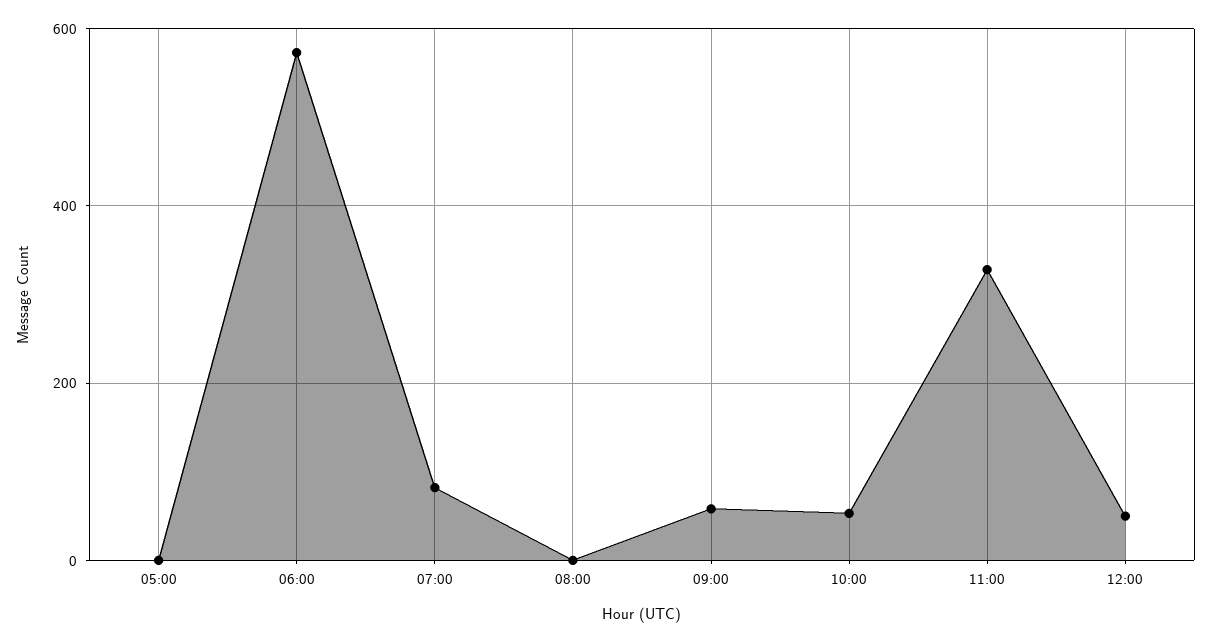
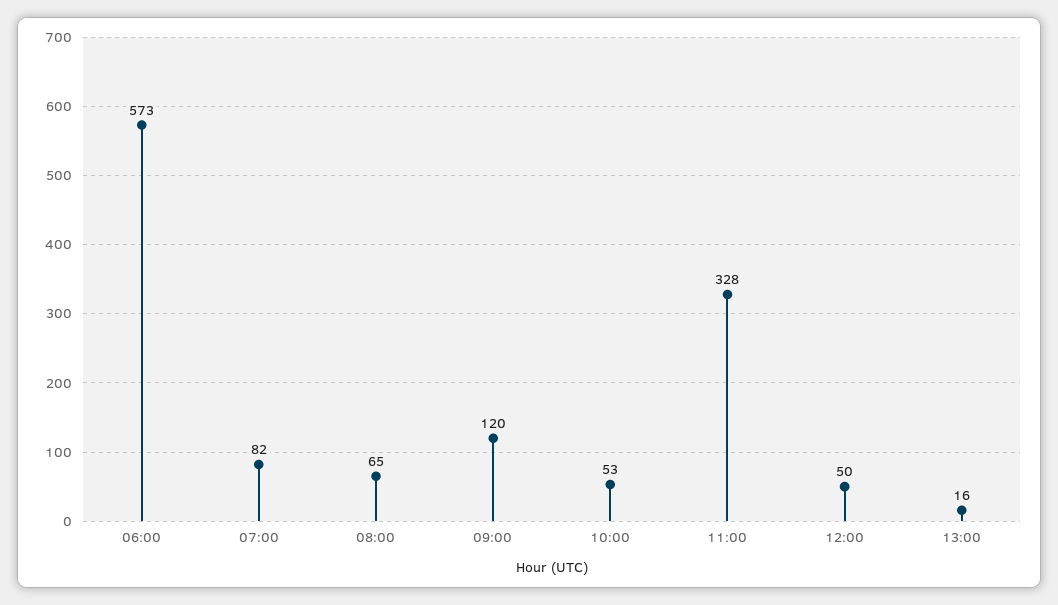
05:00: 0 -> none
08:00: 0 -> 65
09:00: 60 -> 120
13:00: none -> 16

